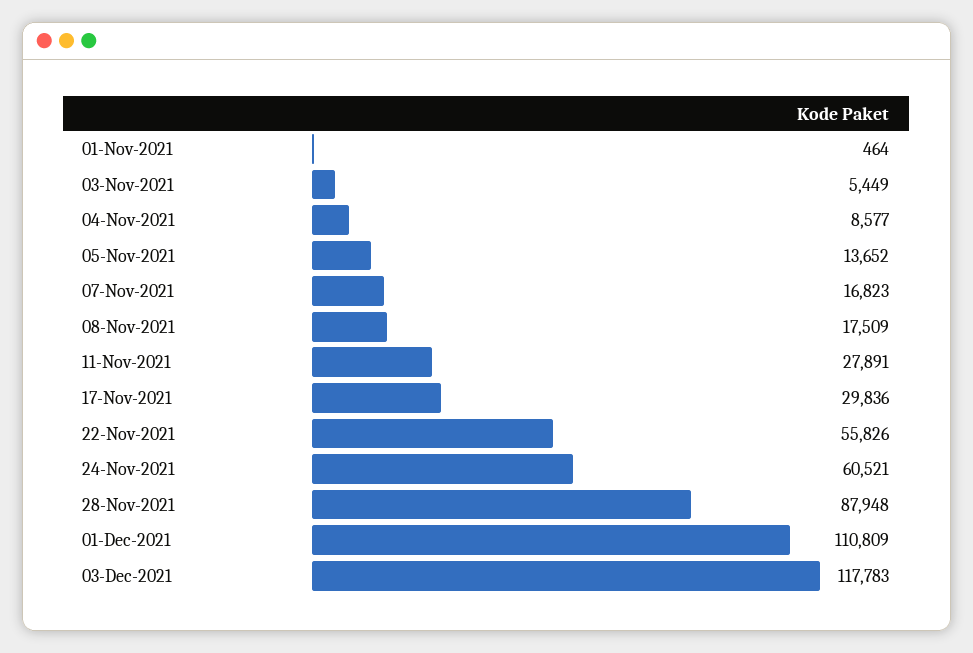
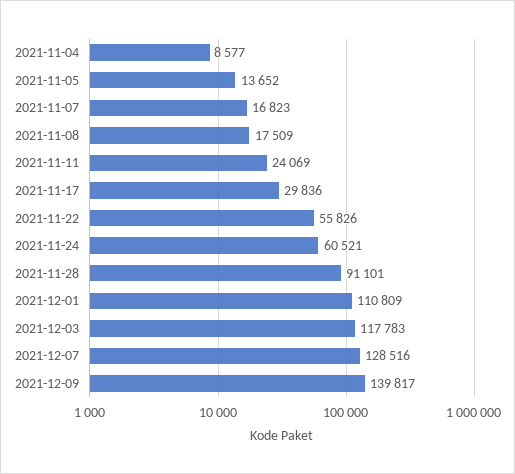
01-Nov-2021: 464 -> none
03-Nov-2021: 5449 -> none
11-Nov-2021: 27891 -> 24069
28-Nov-2021: 87948 -> 91101
2021-12-07: none -> 128516
2021-12-09: none -> 139817

